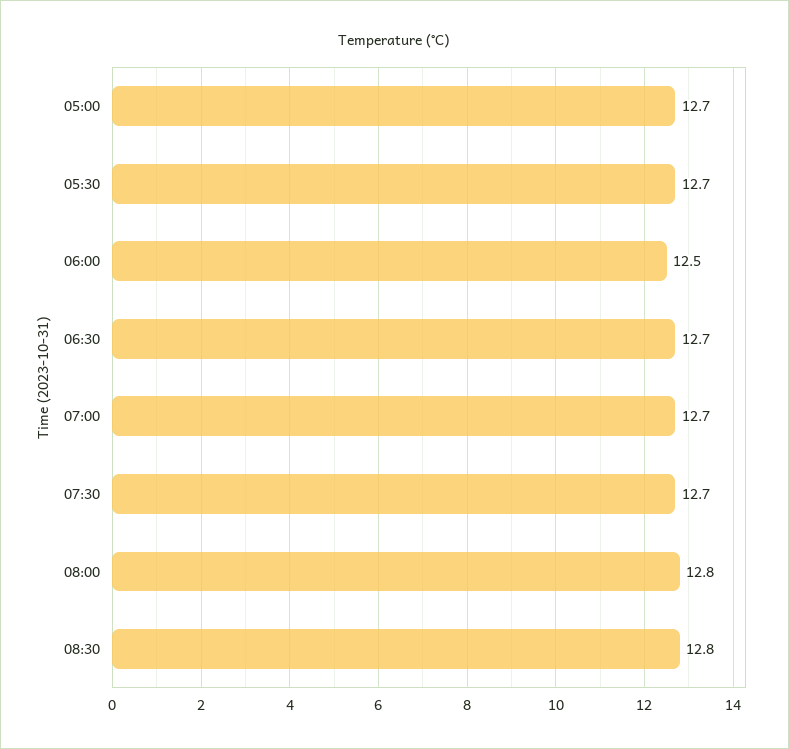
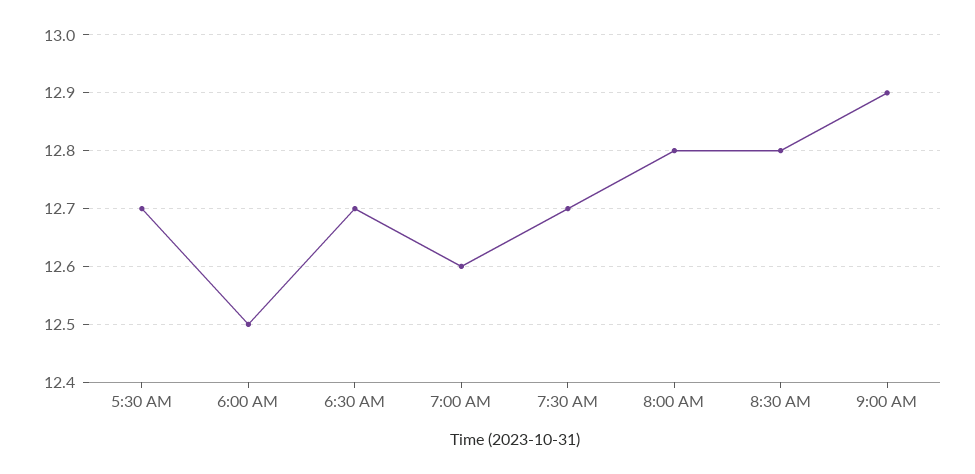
05:00: 12.7 -> none
07:00: 12.7 -> 12.6
9:00 AM: none -> 12.9

